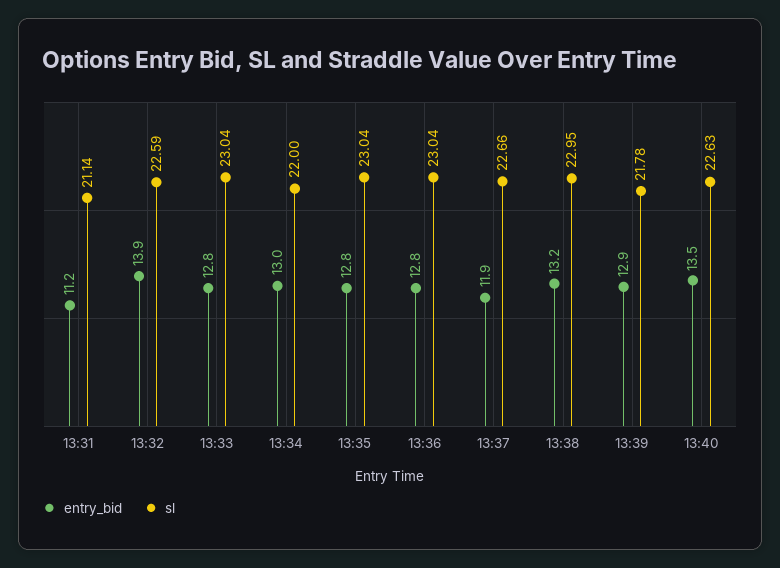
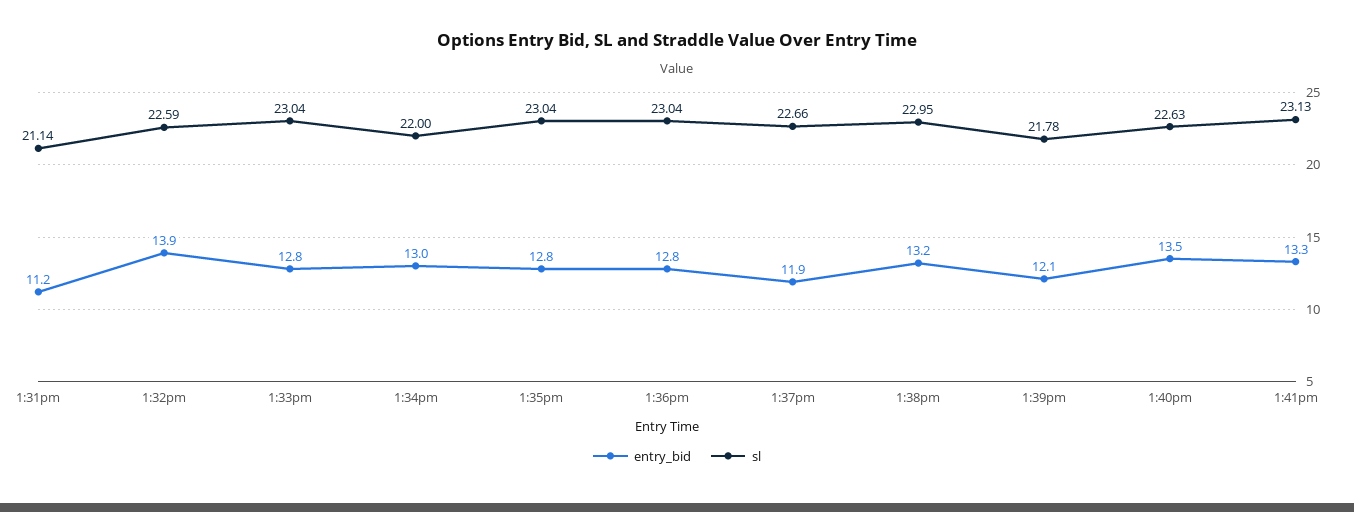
entry_bid, 13:39: 12.9 -> 12.1
entry_bid, 1:41pm: none -> 13.3
sl, 1:41pm: none -> 23.13

